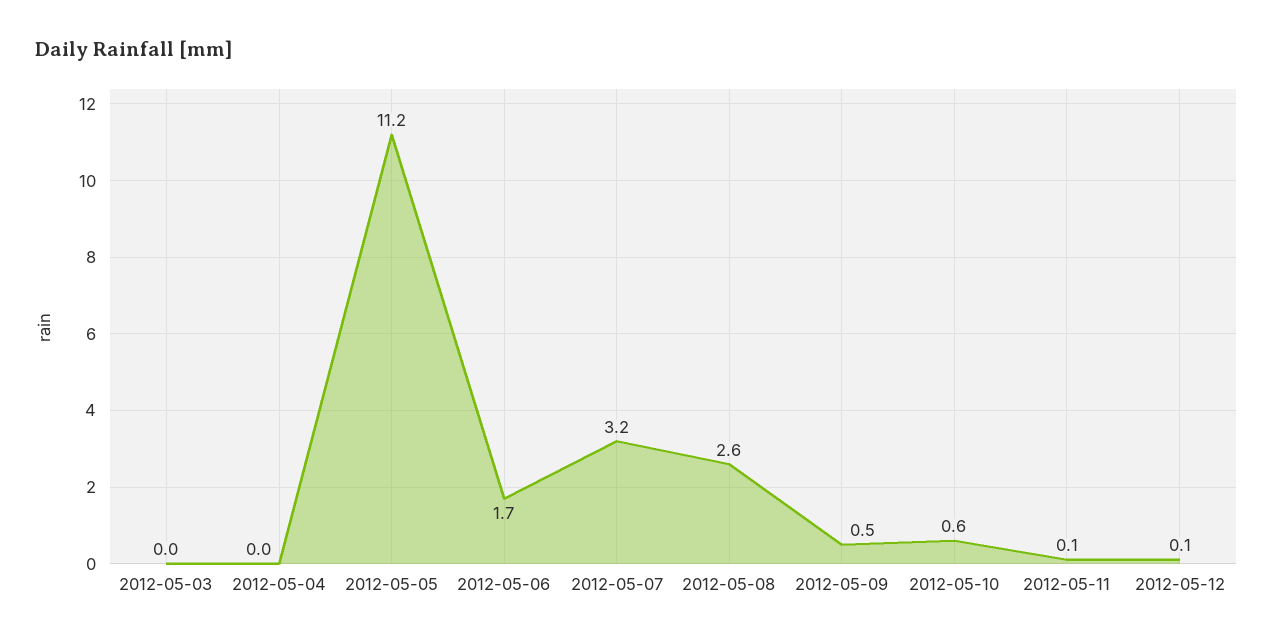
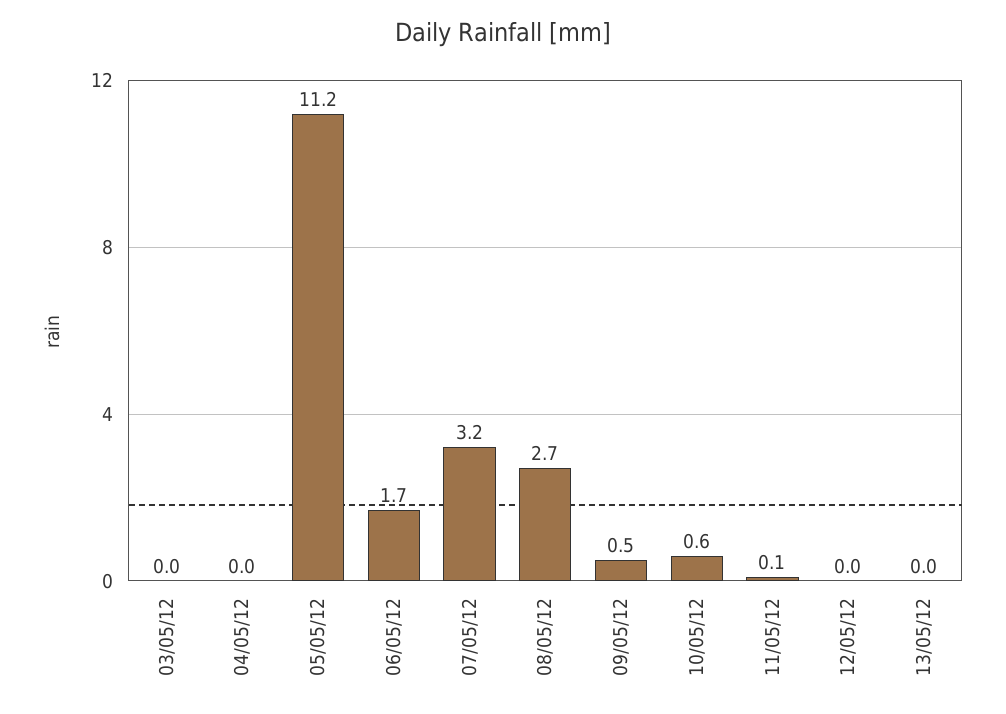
2012-05-08: 2.6 -> 2.7
2012-05-12: 0.1 -> 0
13/05/12: none -> 0

